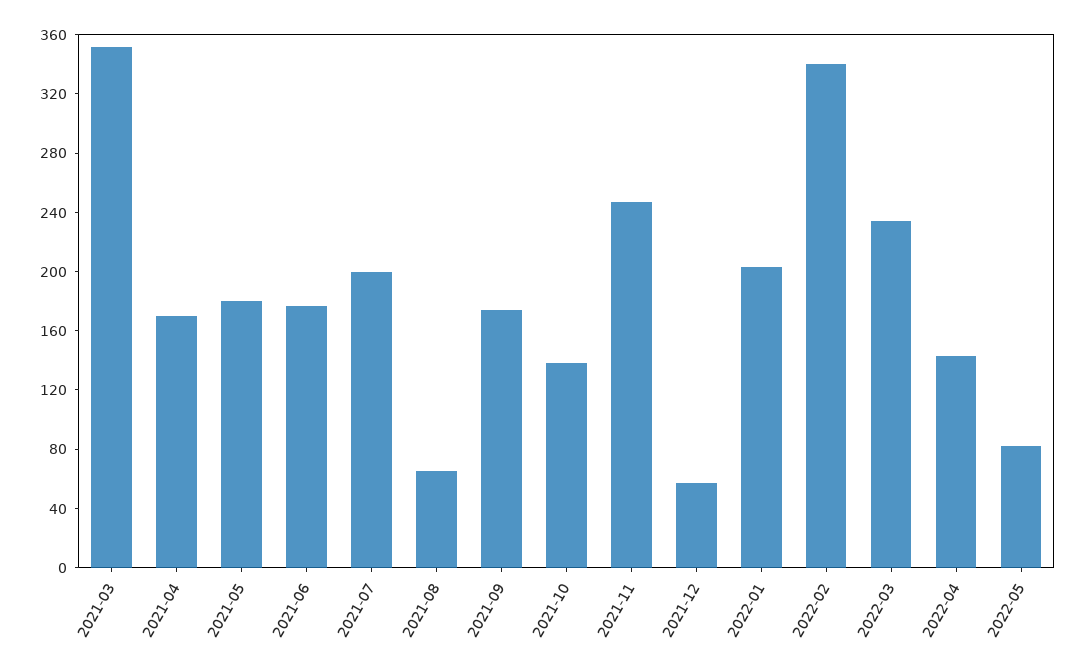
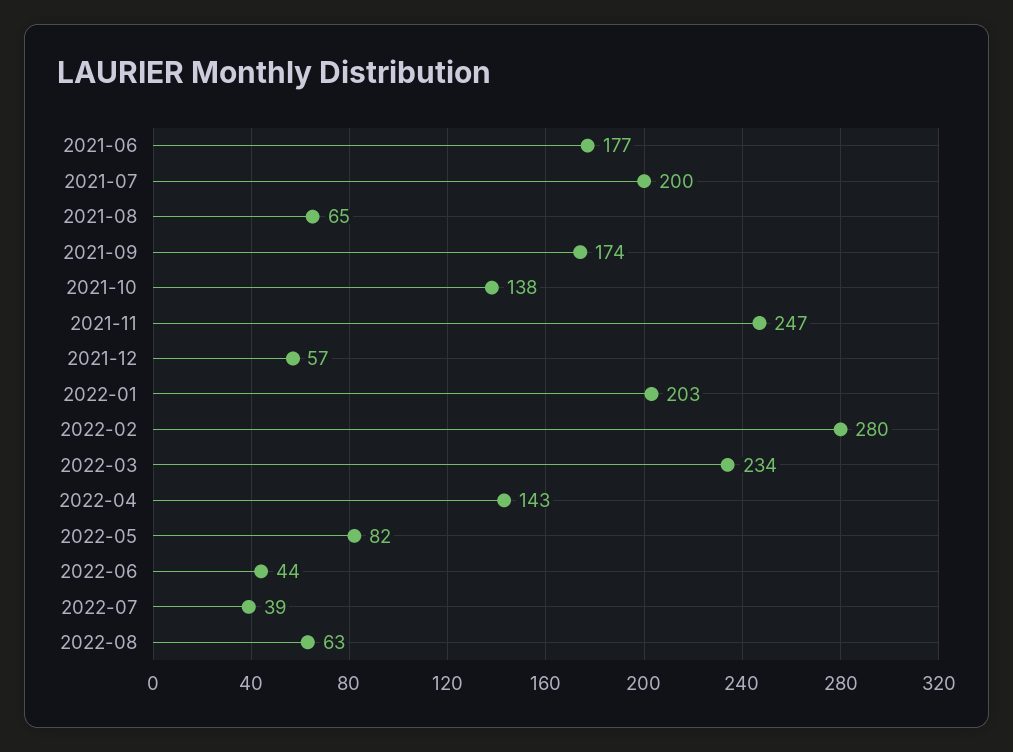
2021-03: 350 -> none
2021-04: 170 -> none
2021-05: 180 -> none
2022-02: 340 -> 280
2022-06: none -> 44
2022-07: none -> 39
2022-08: none -> 63

